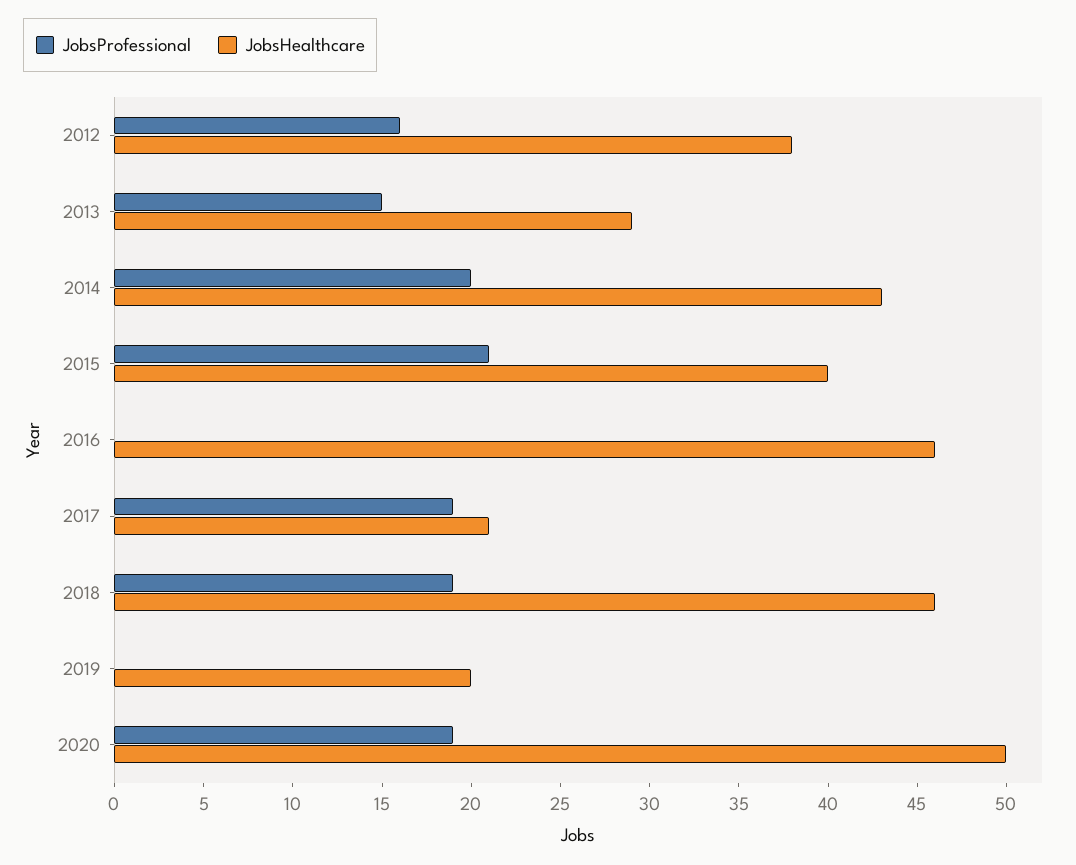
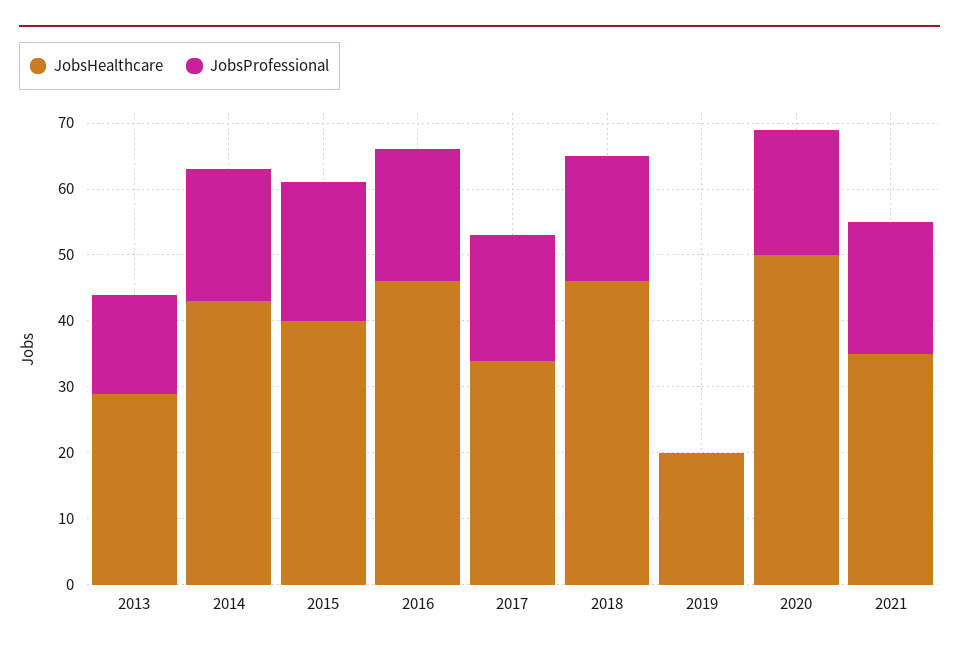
JobsProfessional, 2012: 16 -> none
JobsHealthcare, 2012: 38 -> none
JobsProfessional, 2016: 0 -> 20
JobsHealthcare, 2017: 21 -> 35
JobsHealthcare, 2021: none -> 35
JobsProfessional, 2021: none -> 20

